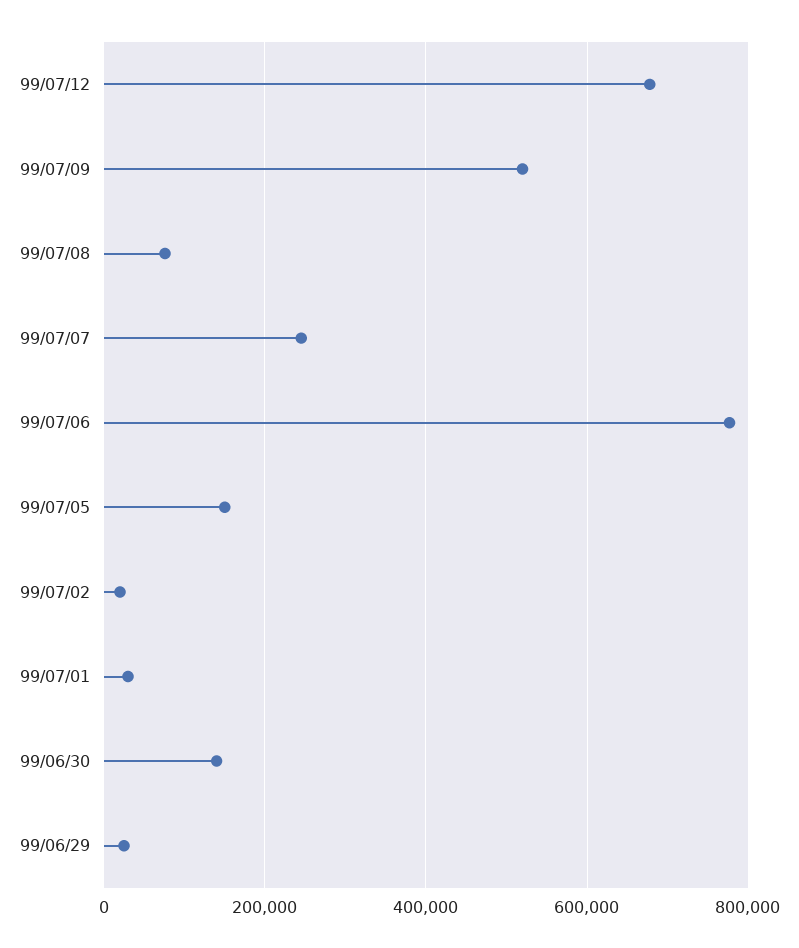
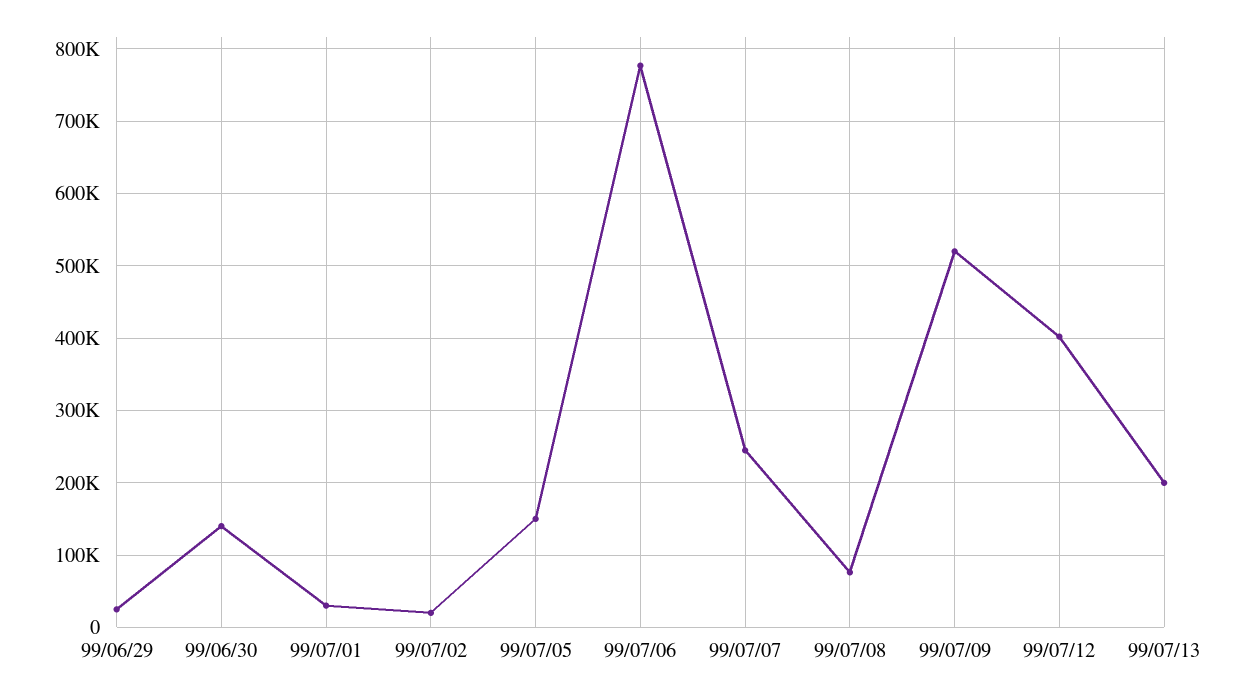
99/07/12: 680000 -> 400000
99/07/13: none -> 200000

